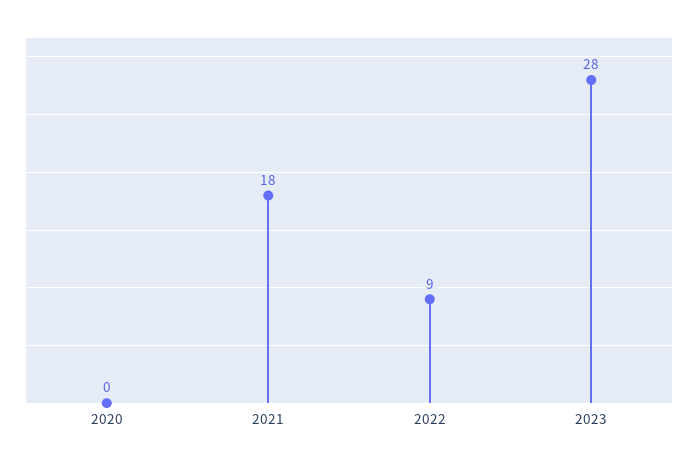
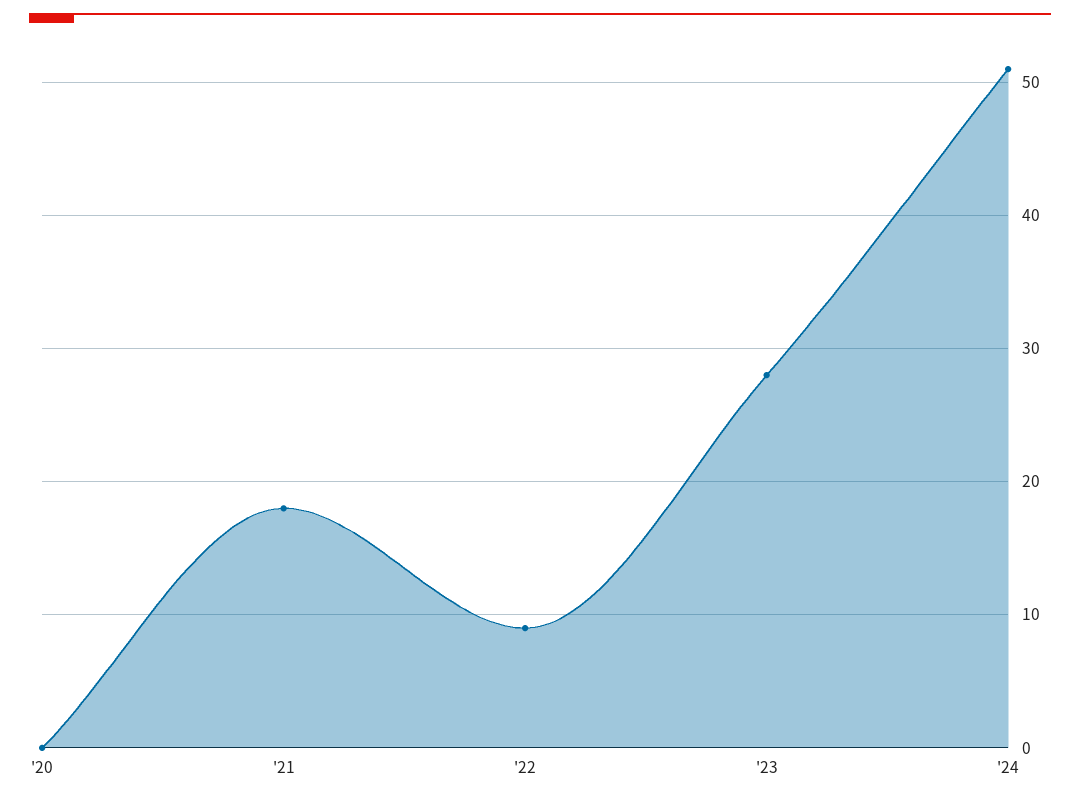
'24: none -> 51

